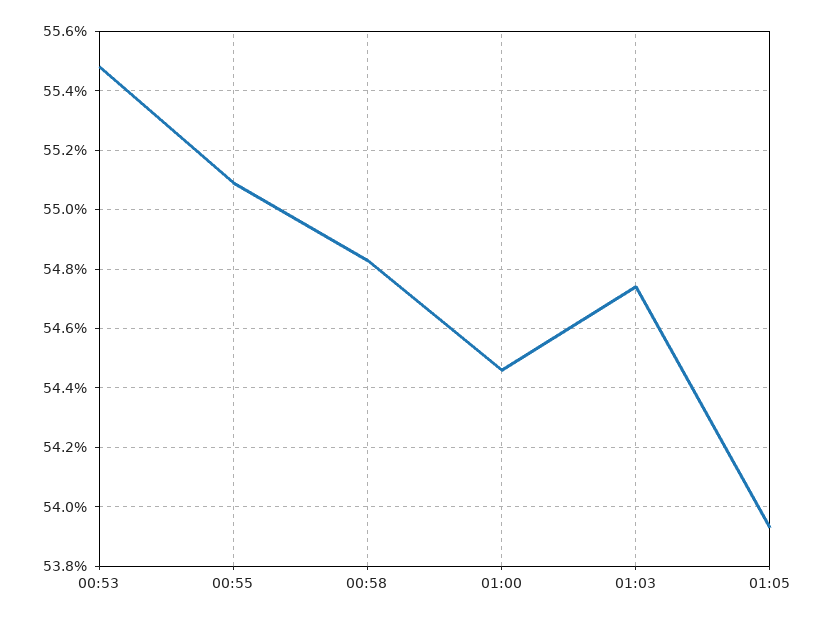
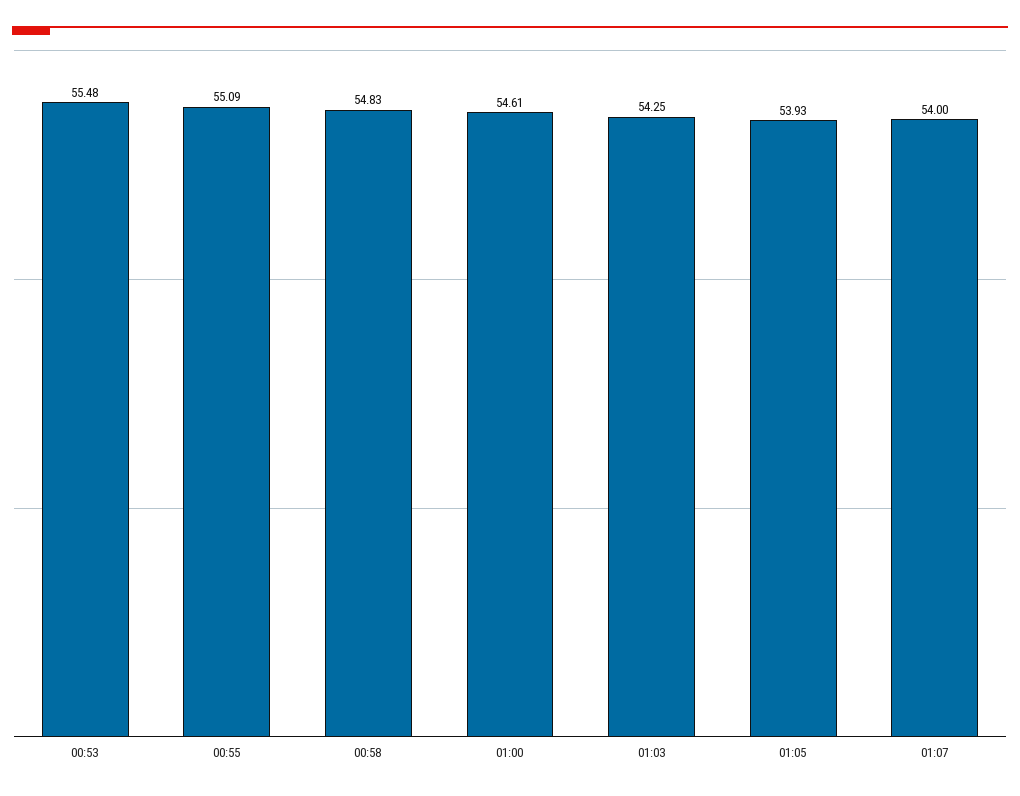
01:00: 54.45 -> 54.61
01:03: 54.75 -> 54.25
01:07: none -> 54

